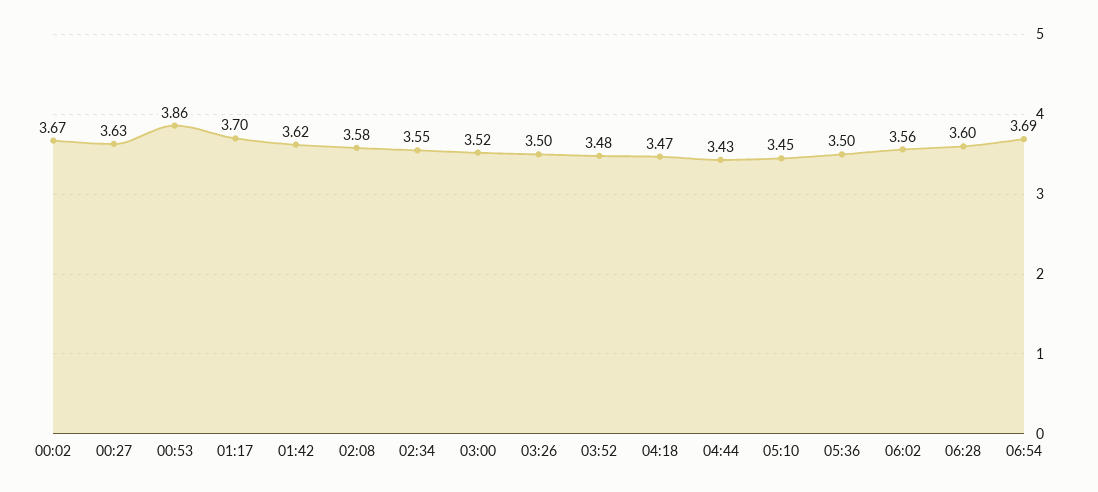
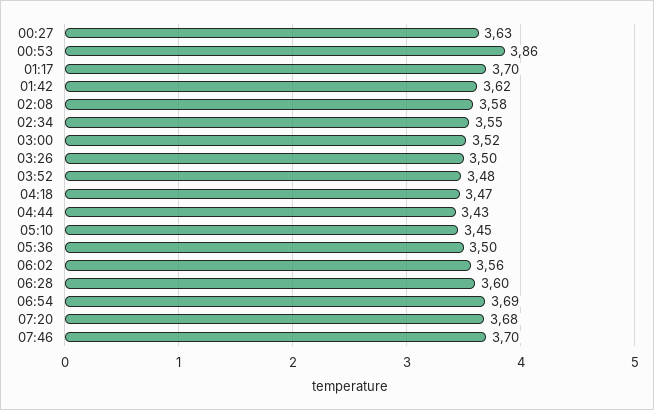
00:02: 3.67 -> none
07:20: none -> 3.68
07:46: none -> 3.7

